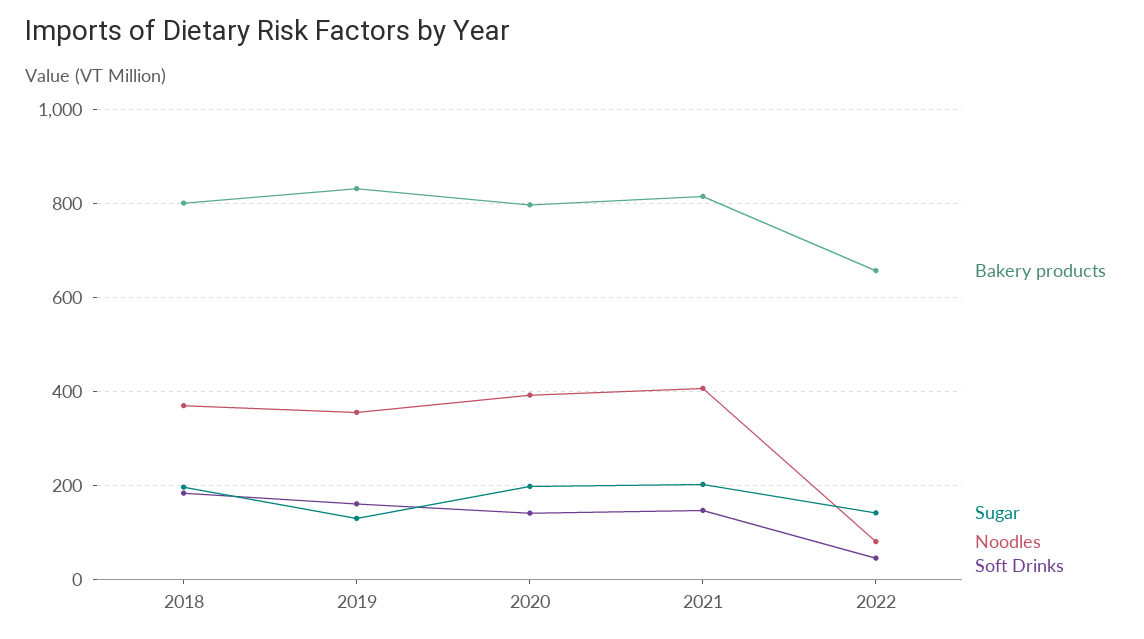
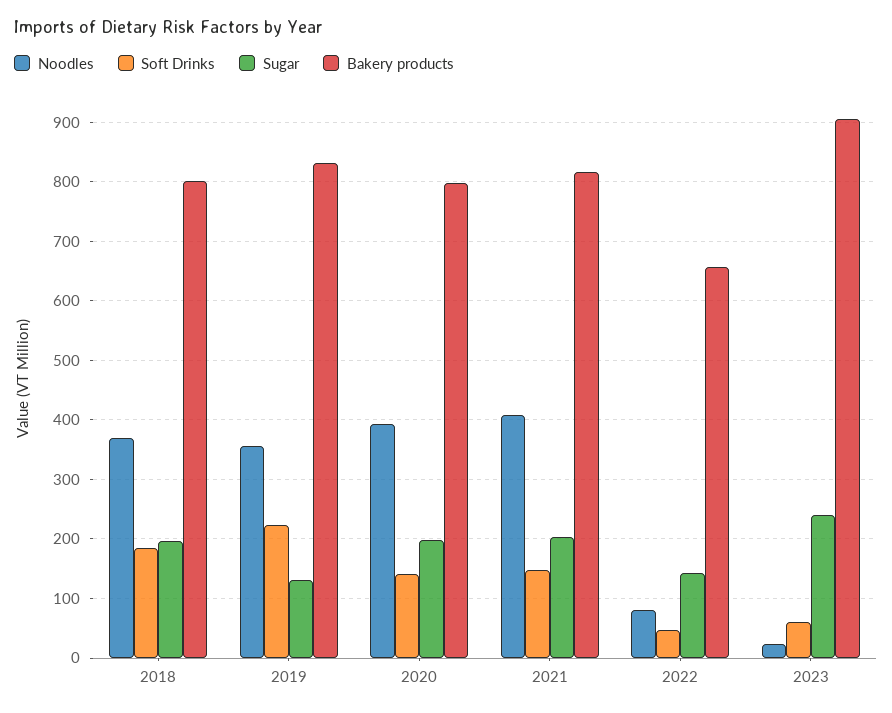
Soft Drinks, 2019: 160 -> 220
Noodles, 2023: none -> 20
Soft Drinks, 2023: none -> 60
Sugar, 2023: none -> 240
Bakery products, 2023: none -> 900

